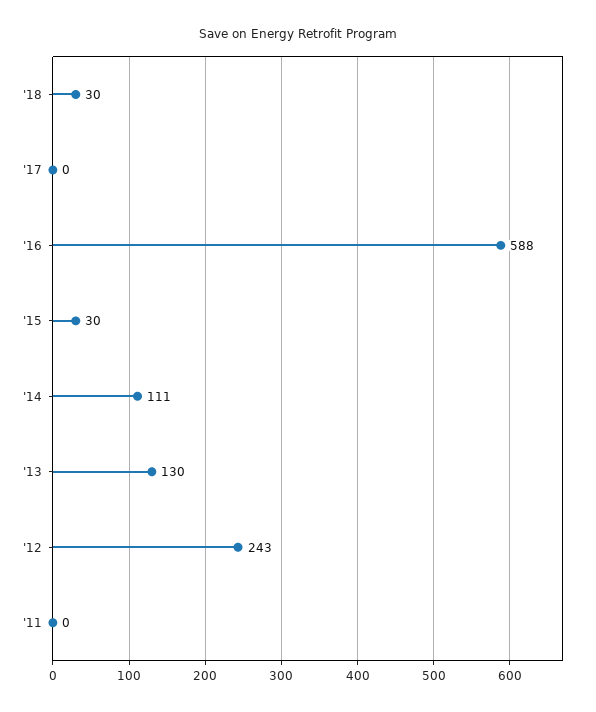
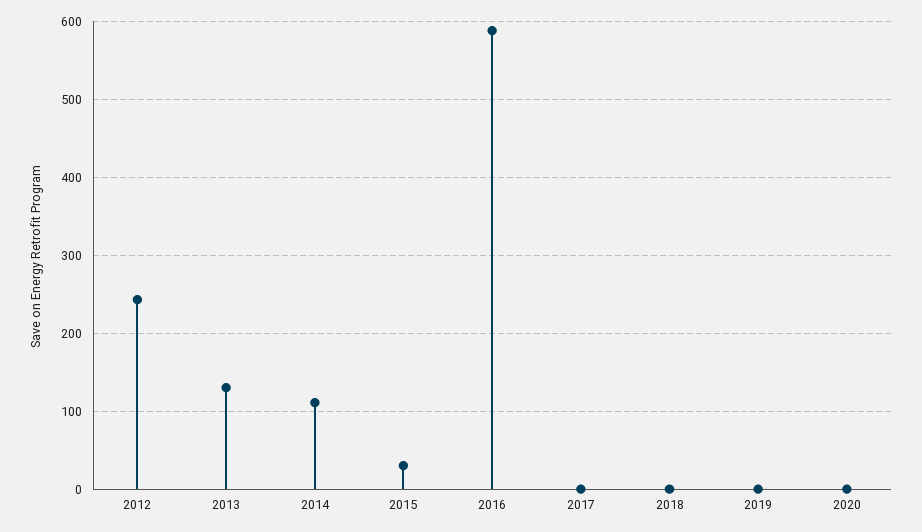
'18: 30 -> 0
'11: 0 -> none
2019: none -> 0
2020: none -> 0

